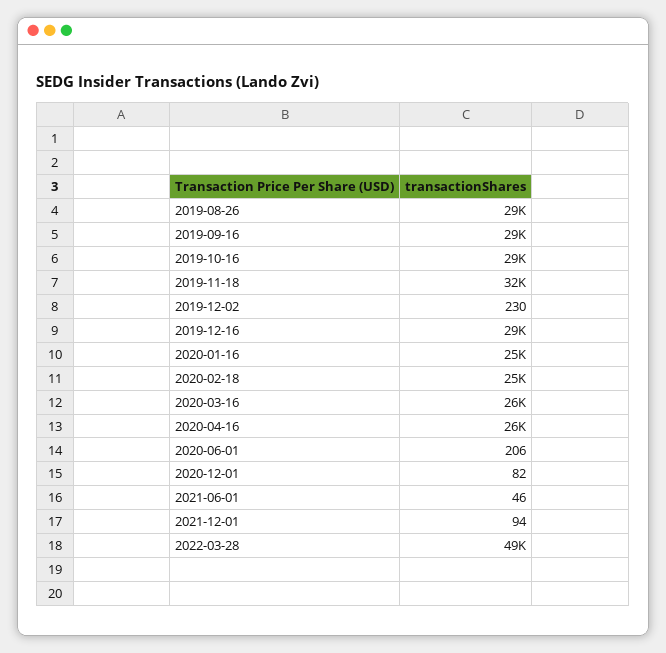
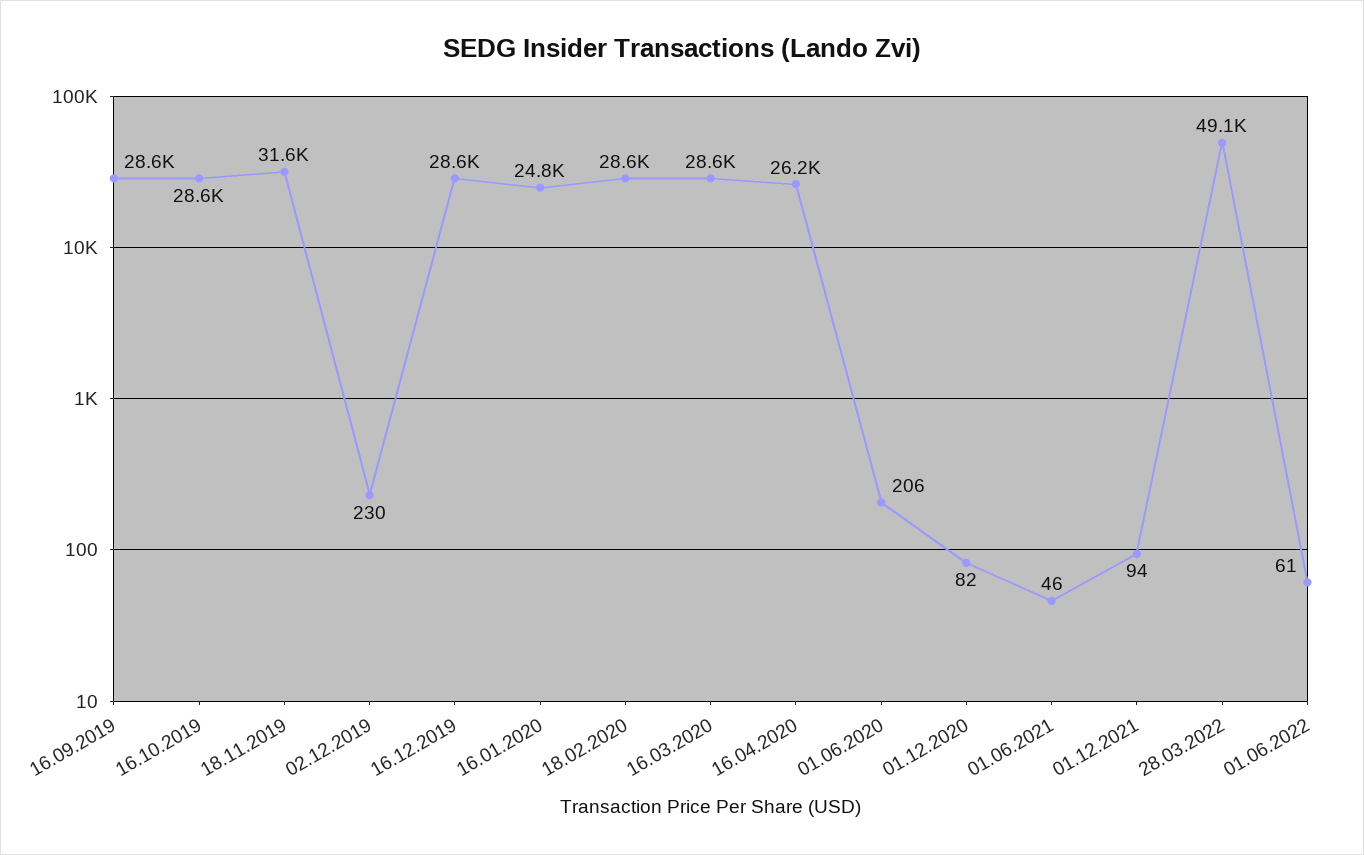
2019-08-26: 29000 -> none
2020-02-18: 25000 -> 28600
2020-03-16: 26000 -> 28600
01.06.2022: none -> 61

